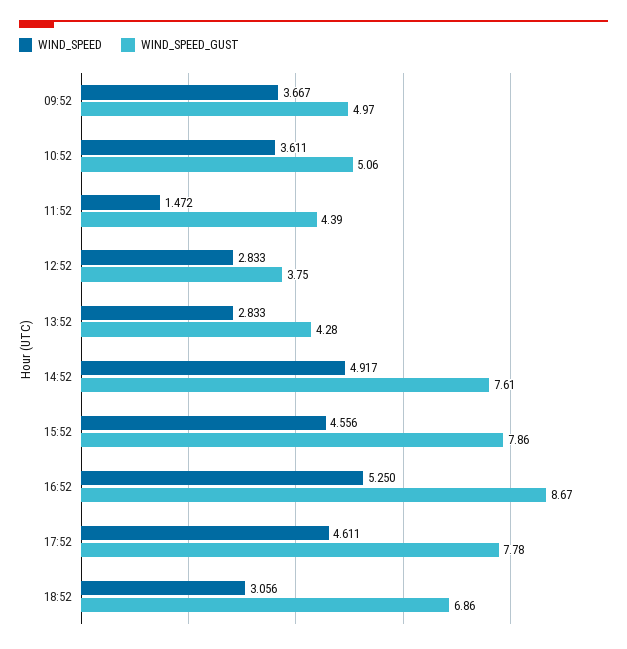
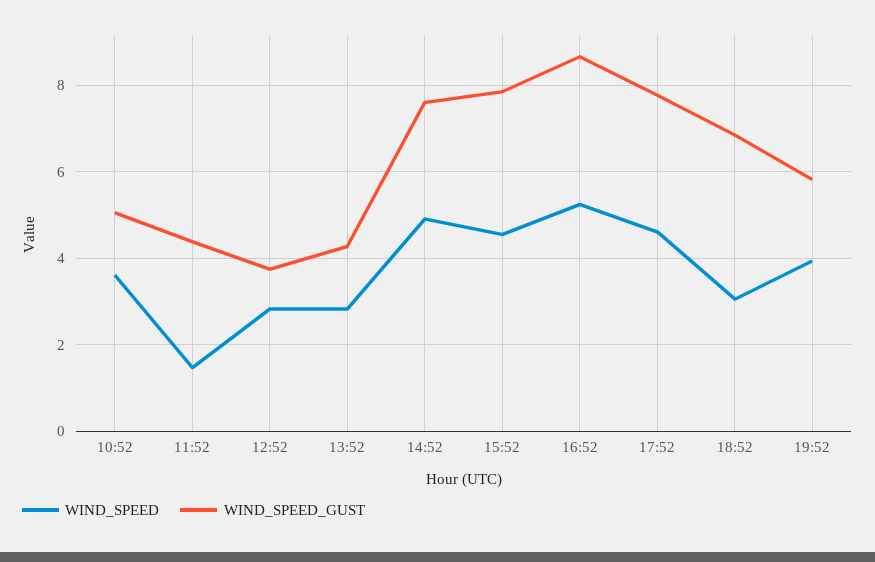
WIND_SPEED, 09:52: 3.667 -> none
WIND_SPEED_GUST, 09:52: 4.97 -> none
WIND_SPEED, 19:52: none -> 4
WIND_SPEED_GUST, 19:52: none -> 5.8

